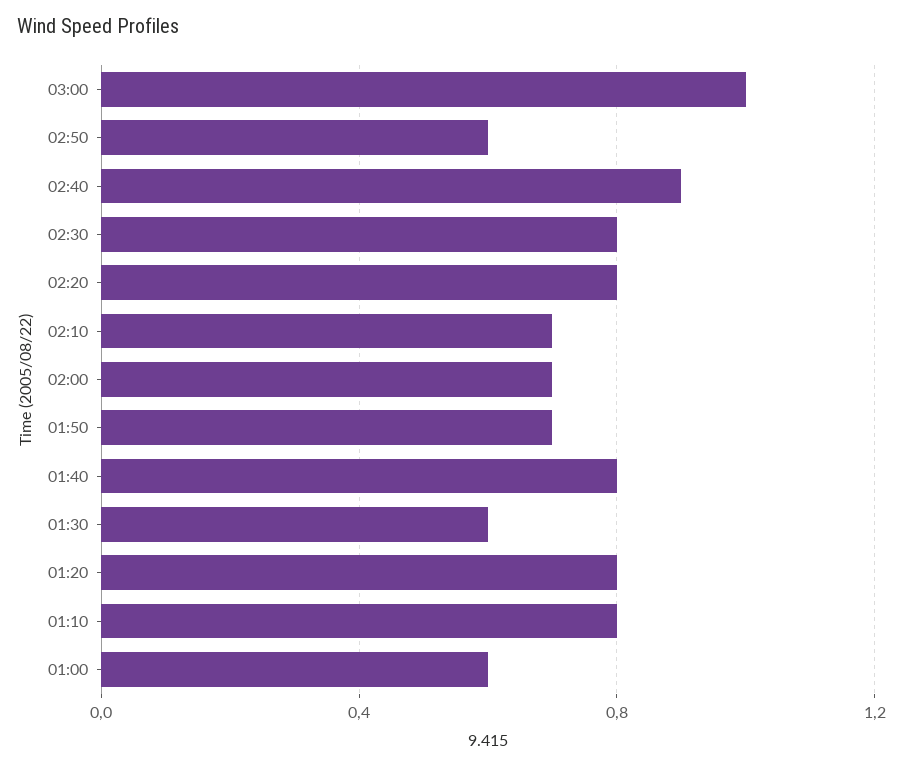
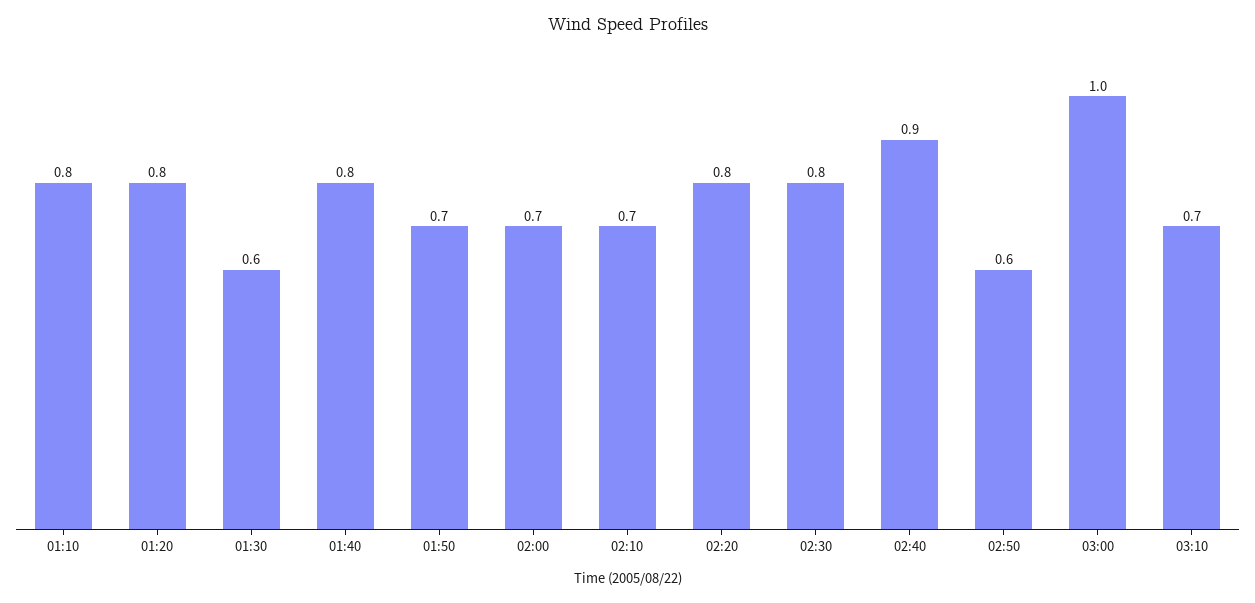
01:00: 0.6 -> none
03:10: none -> 0.7

